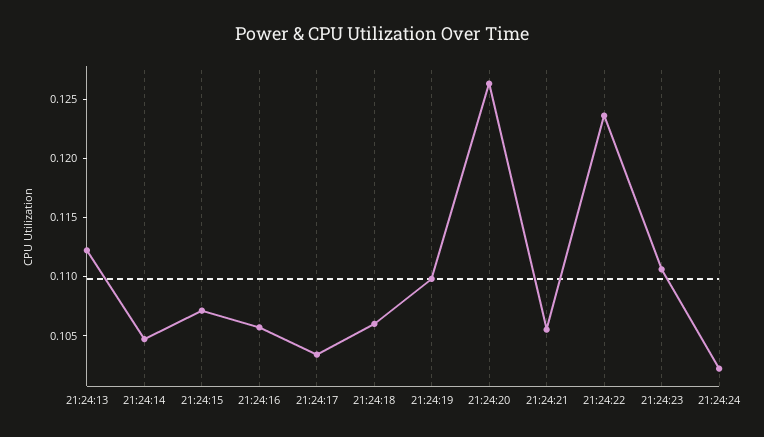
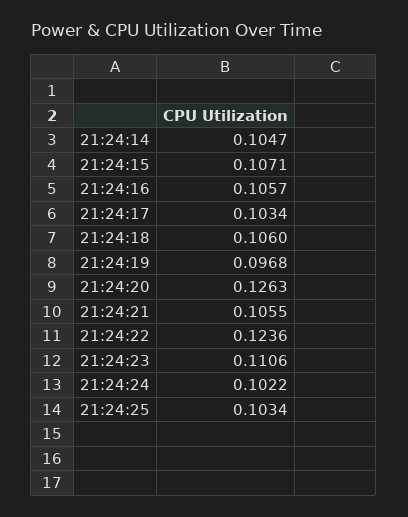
21:24:13: 0.112 -> none
21:24:19: 0.11 -> 0.0968
21:24:25: none -> 0.1034

